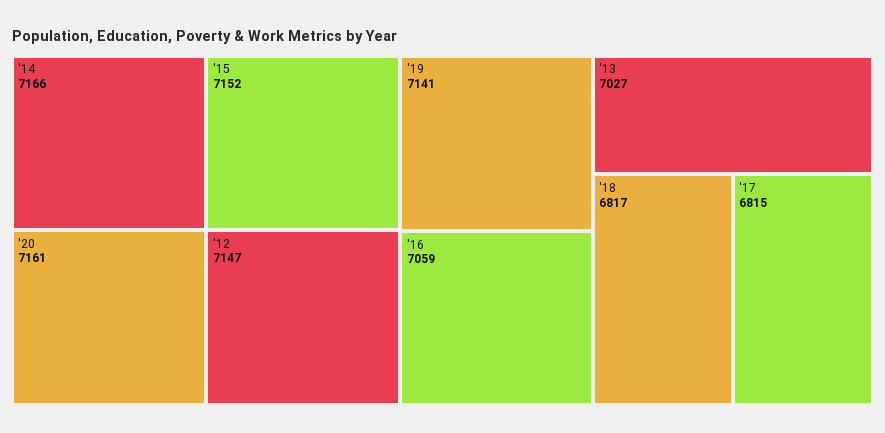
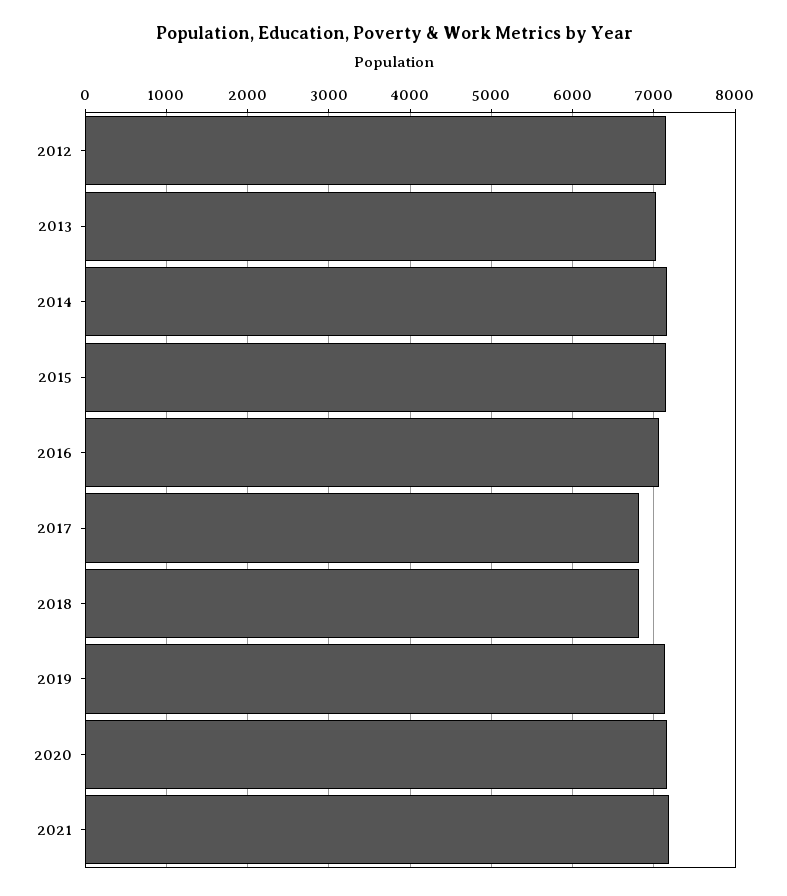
2021: none -> 7200

